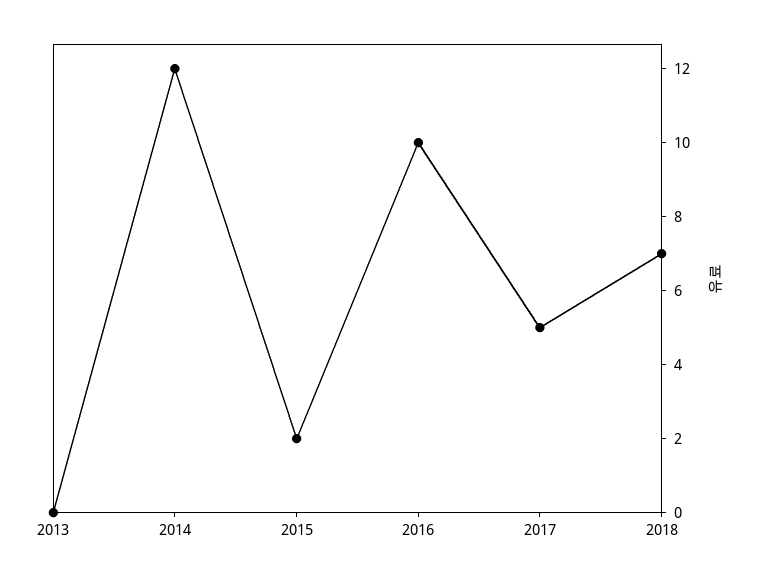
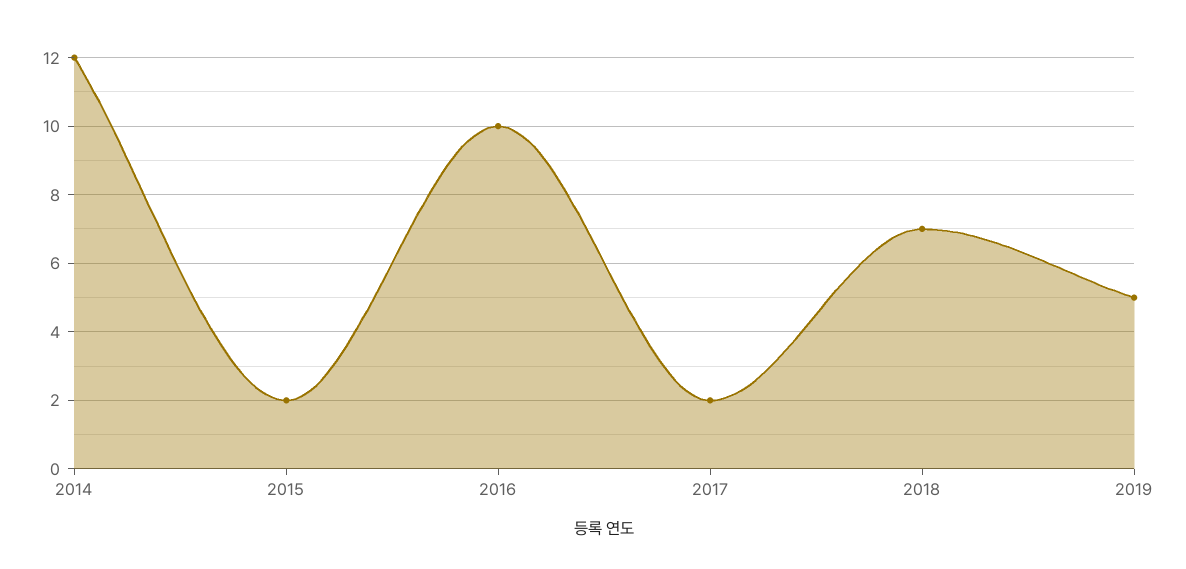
2013: 0 -> none
2017: 5 -> 2
2019: none -> 5

